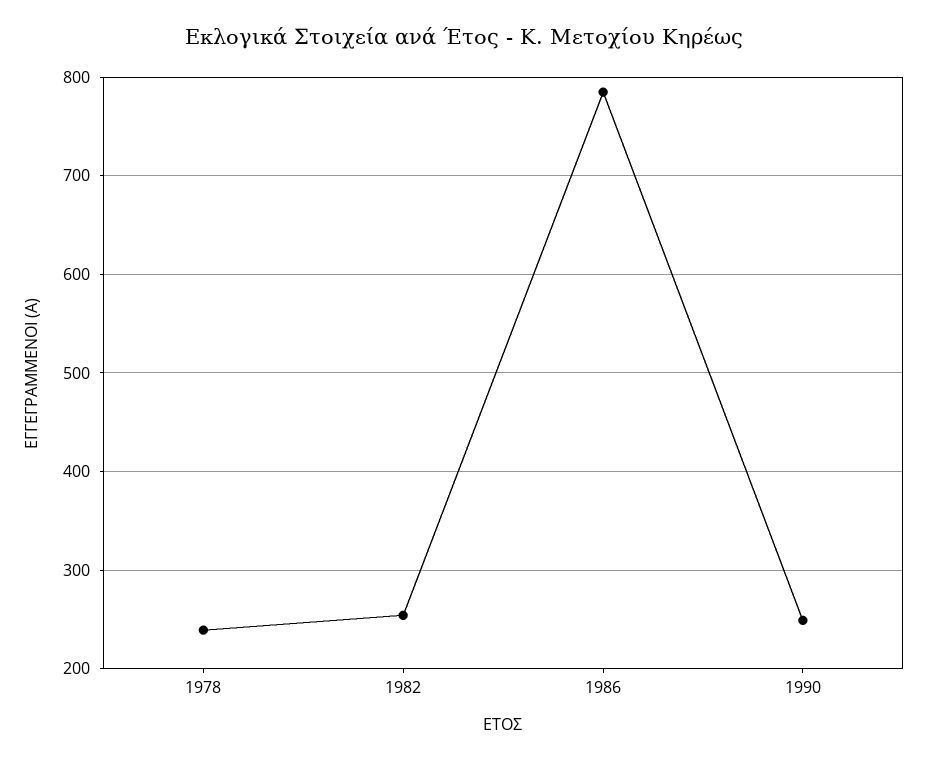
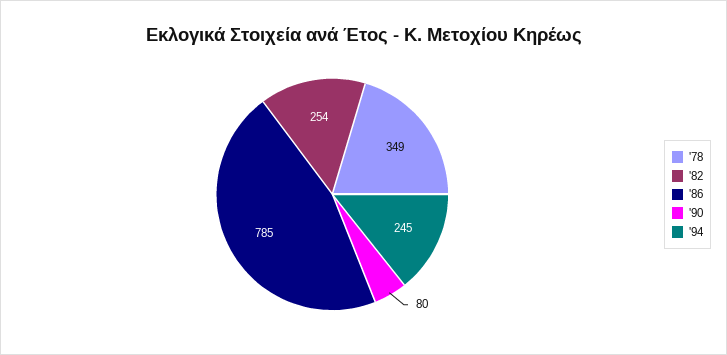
1978: 240 -> 349
1990: 250 -> 80
'94: none -> 245

